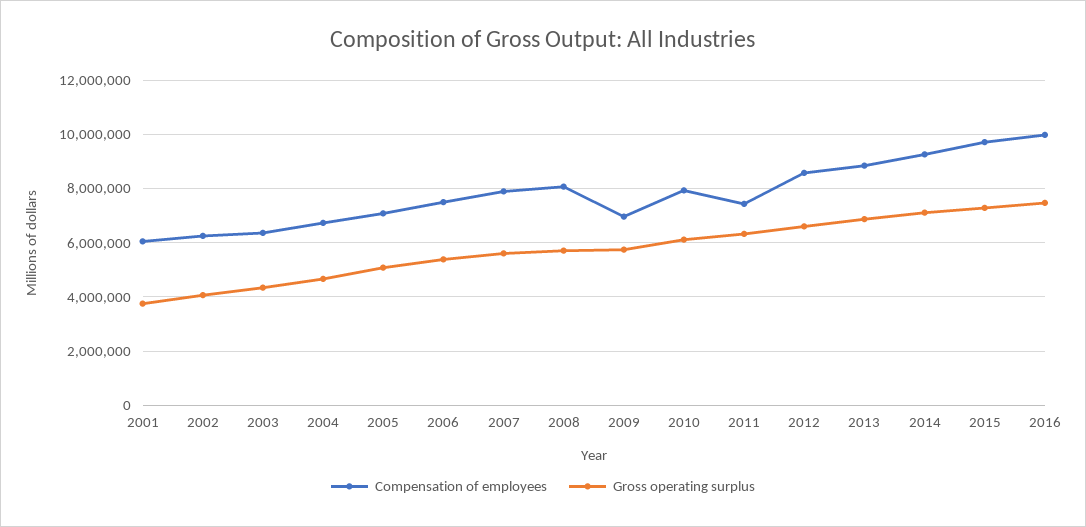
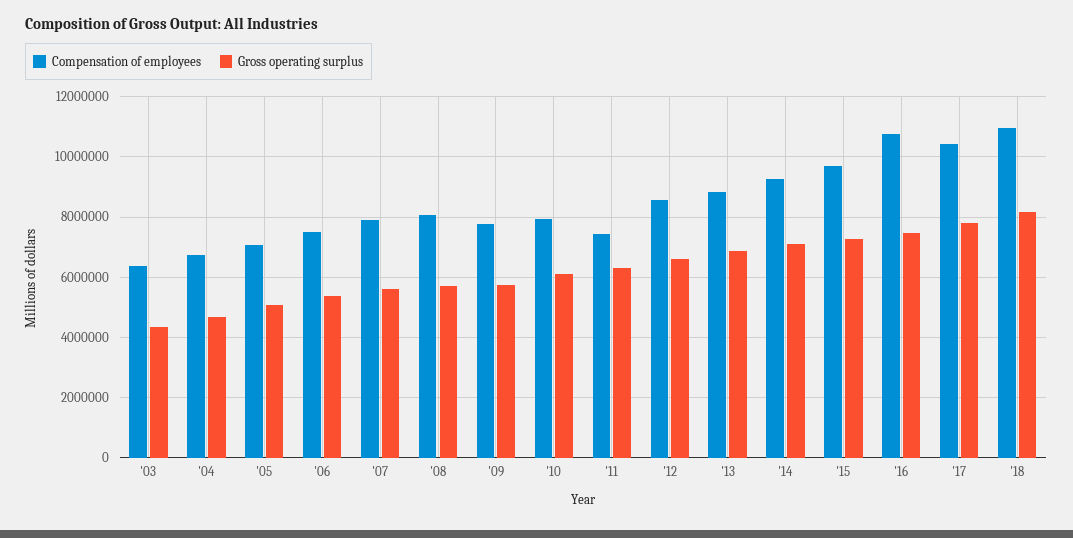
Compensation of employees, 2001: 6000000 -> none
Gross operating surplus, 2001: 3750000 -> none
Compensation of employees, 2002: 6250000 -> none
Gross operating surplus, 2002: 4000000 -> none
Compensation of employees, 2009: 7000000 -> 7800000
Compensation of employees, 2016: 10000000 -> 10800000
Compensation of employees, '17: none -> 10400000
Gross operating surplus, '17: none -> 7800000
Compensation of employees, '18: none -> 11000000
Gross operating surplus, '18: none -> 8200000

